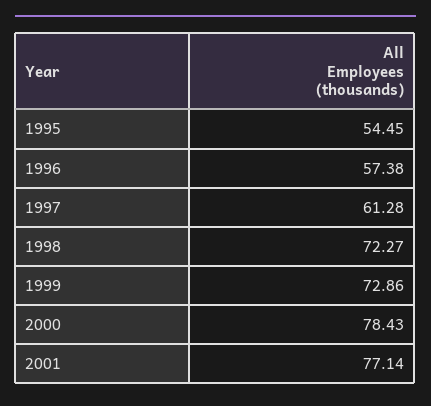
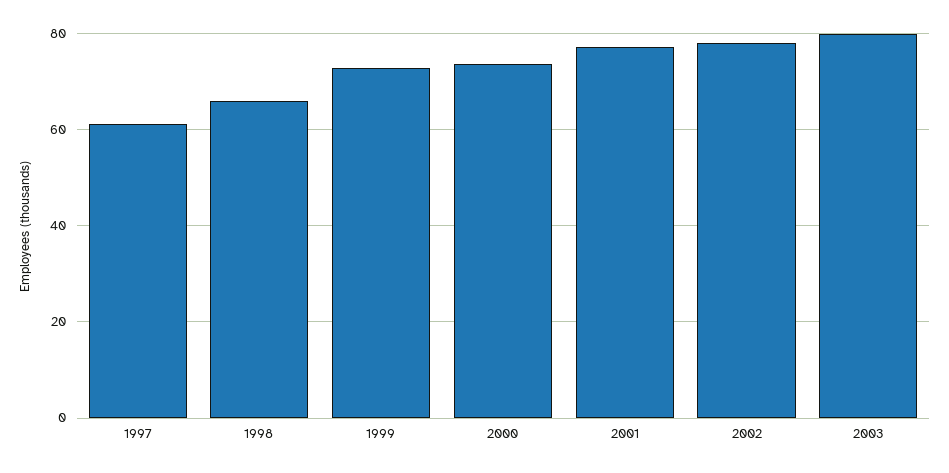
1995: 54.45 -> none
1996: 57.38 -> none
1998: 72.27 -> 66
2000: 78.43 -> 74
2002: none -> 78
2003: none -> 80

